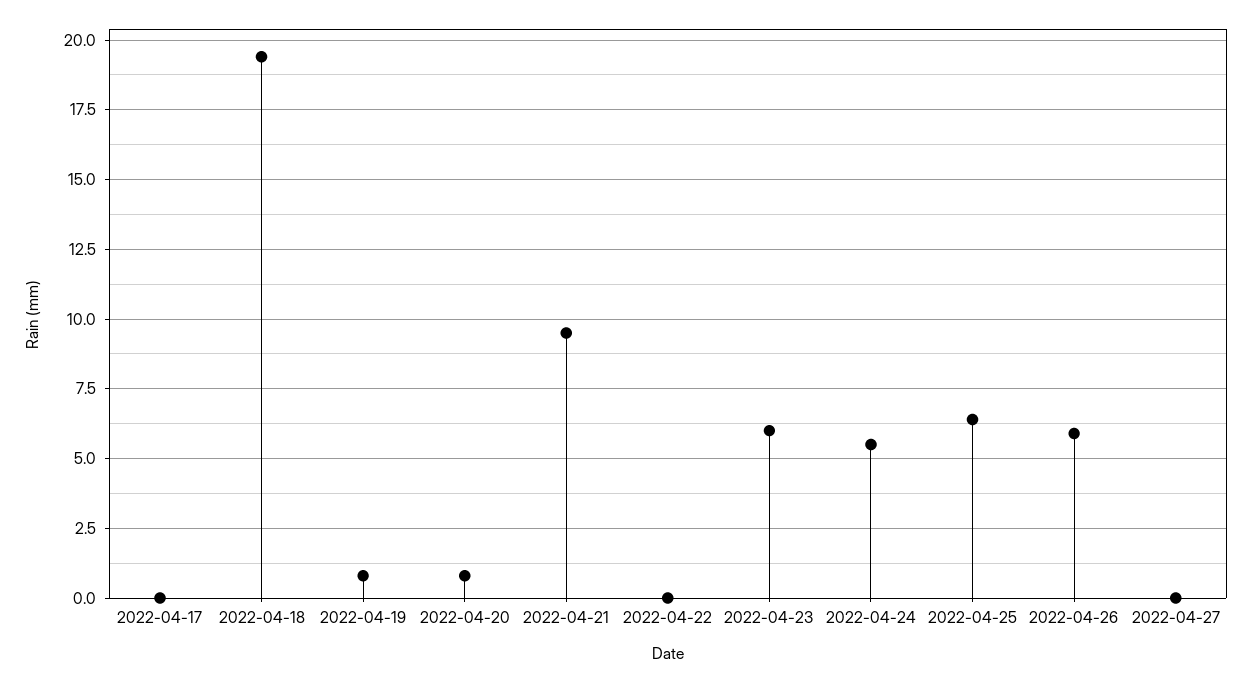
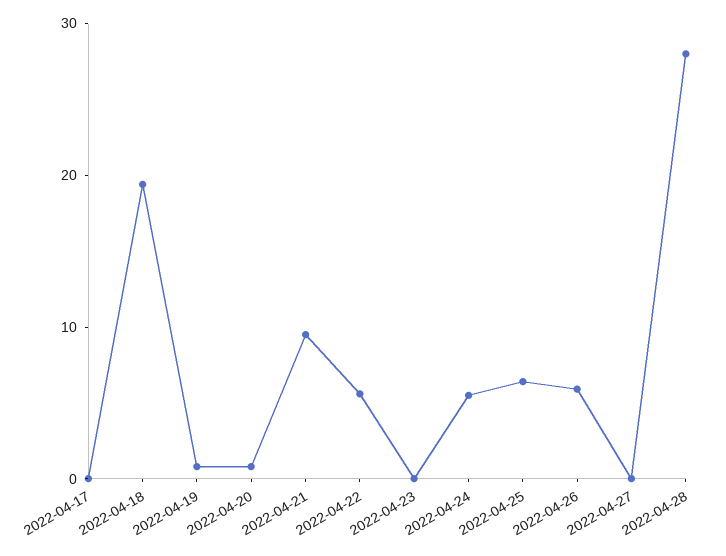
2022-04-22: 0 -> 6
2022-04-23: 6 -> 0
2022-04-28: none -> 28

